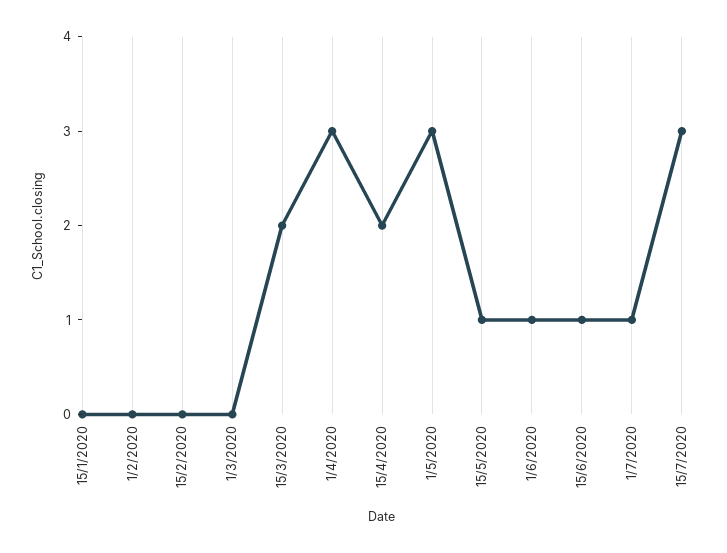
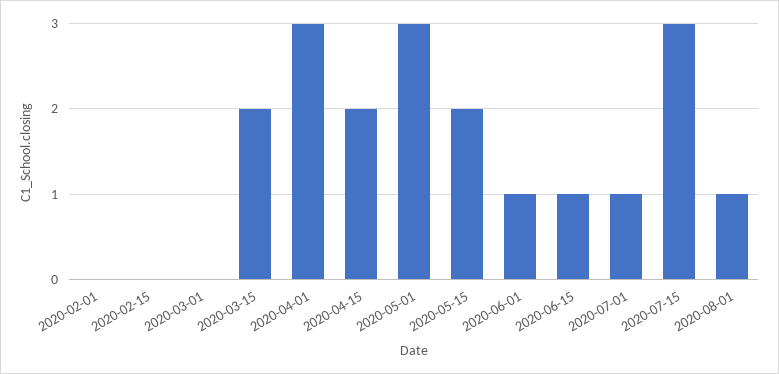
15/1/2020: 0 -> none
15/5/2020: 1 -> 2
2020-08-01: none -> 1

